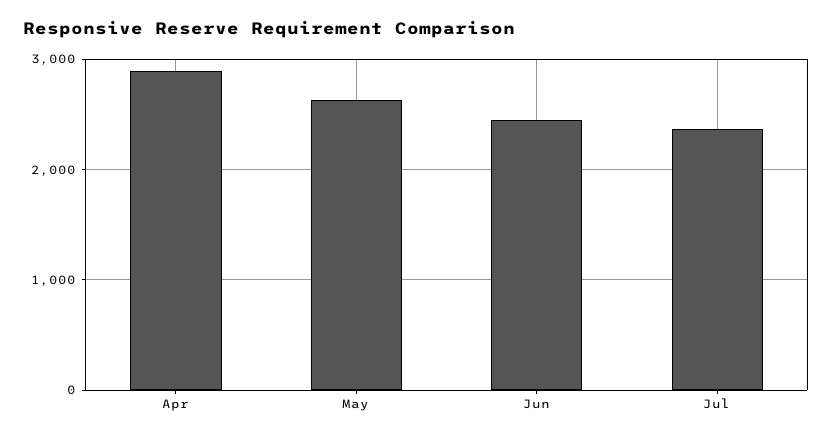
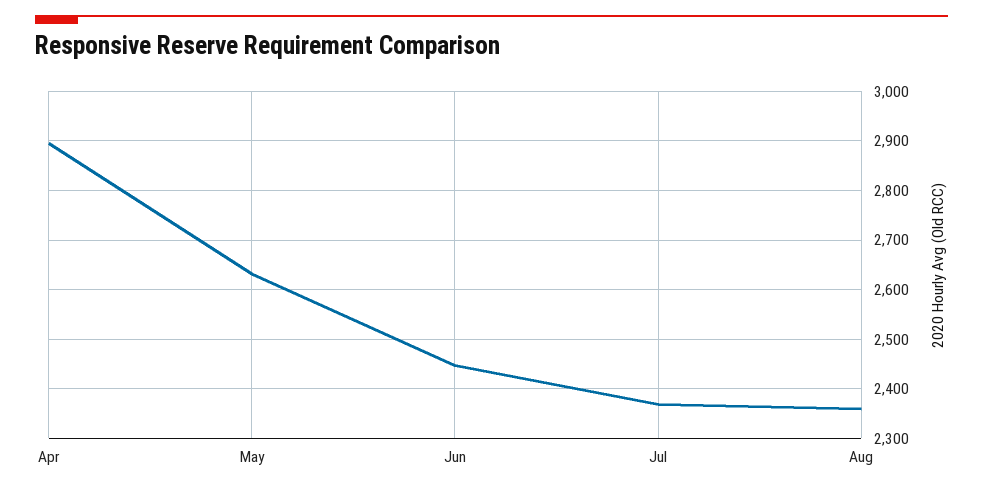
Aug: none -> 2360

